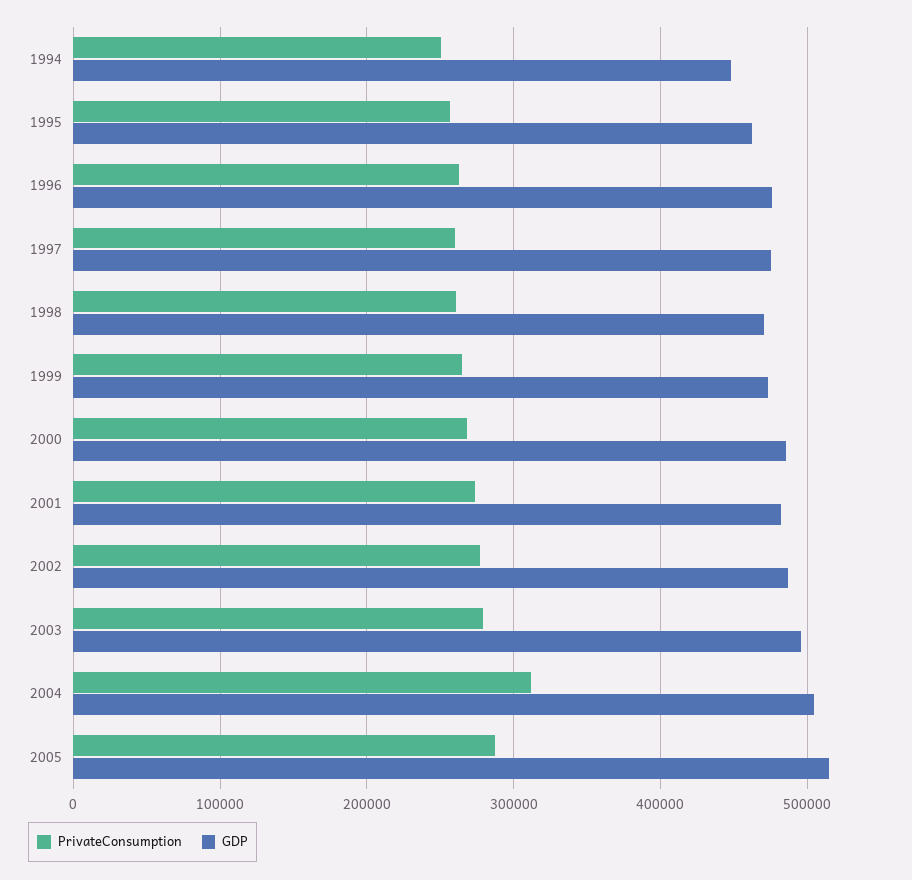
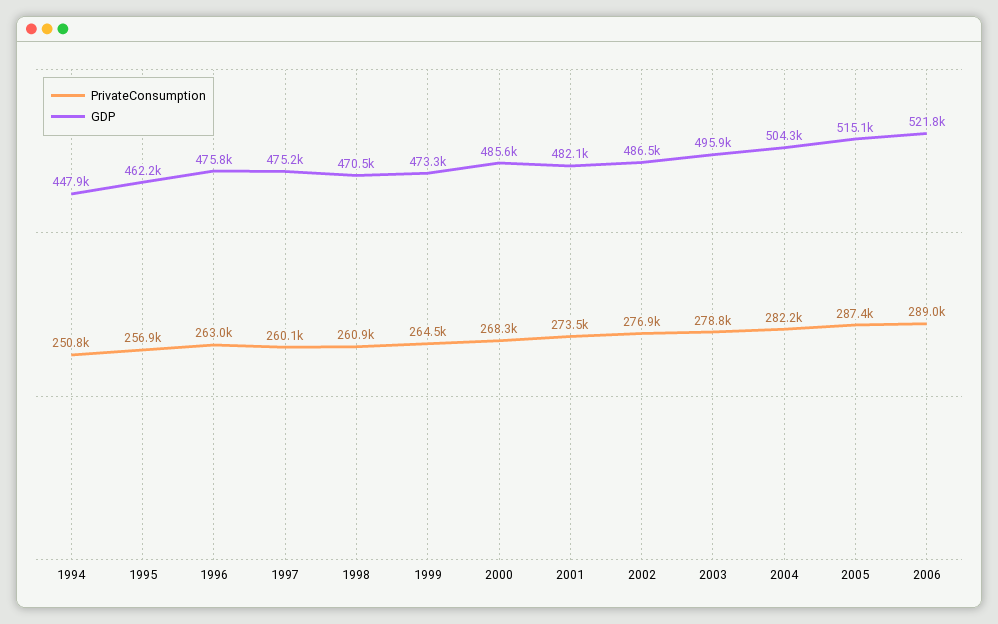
PrivateConsumption, 2004: 310000 -> 282200
PrivateConsumption, 2006: none -> 289000
GDP, 2006: none -> 521800

